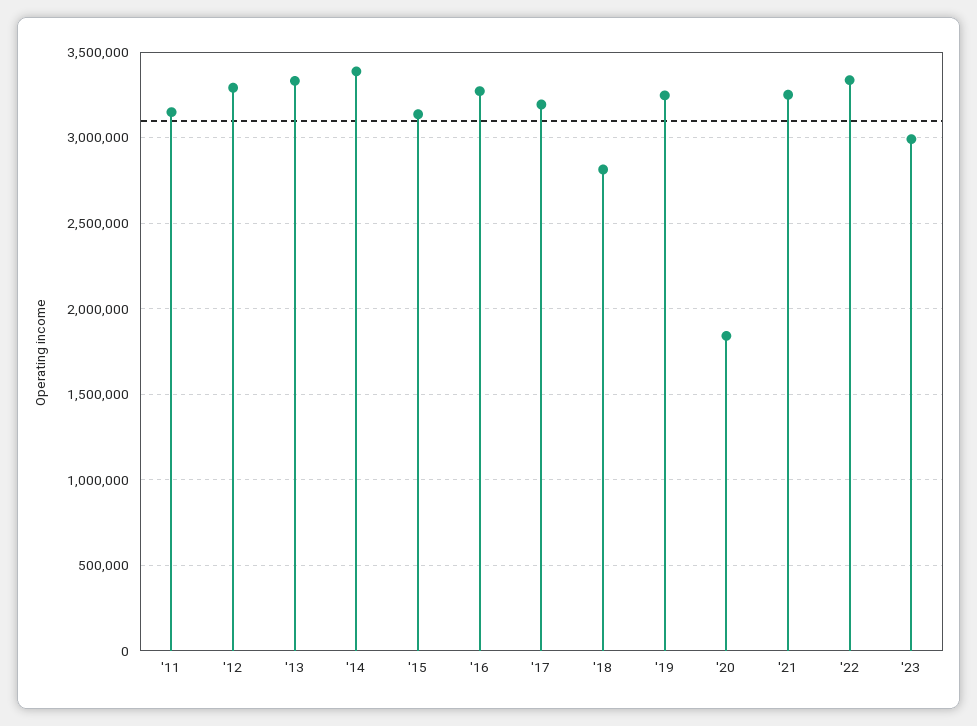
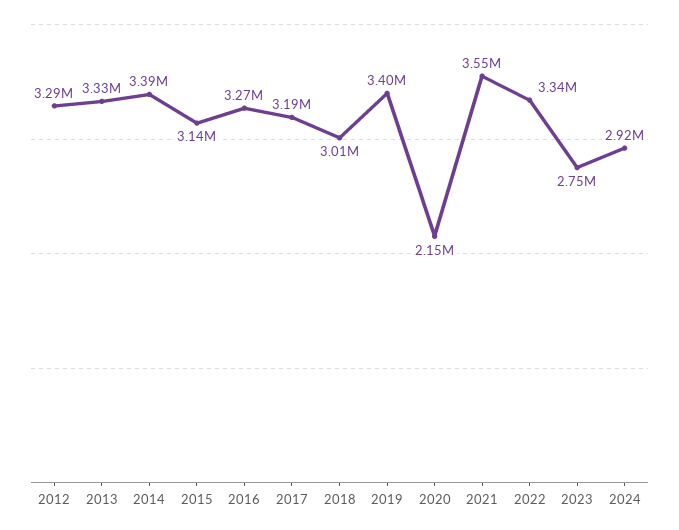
'11: 3150000 -> none
'18: 2800000 -> 3010000
'19: 3250000 -> 3400000
'20: 1850000 -> 2150000
'21: 3250000 -> 3550000
'23: 3000000 -> 2750000
2024: none -> 2920000

